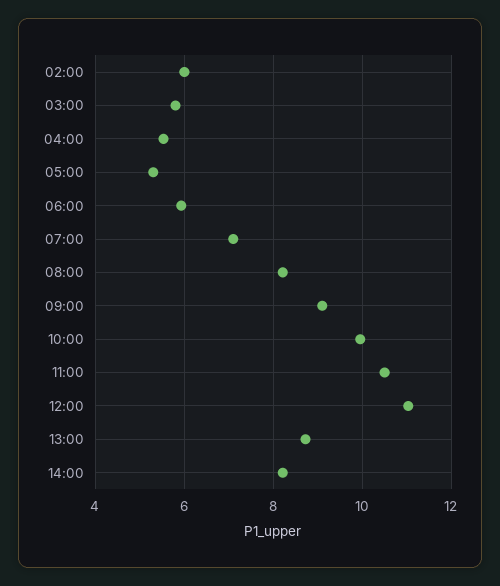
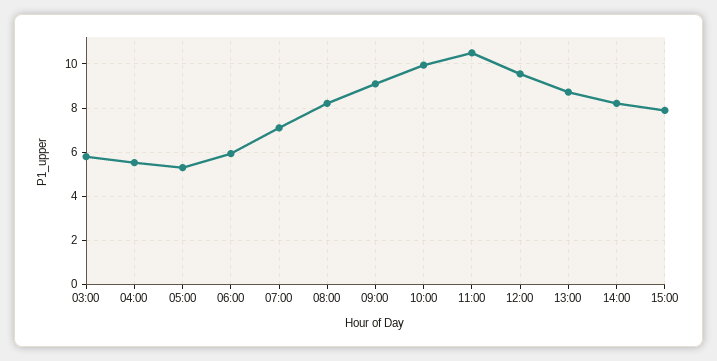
02:00: 6 -> none
12:00: 11 -> 9.5
15:00: none -> 8

